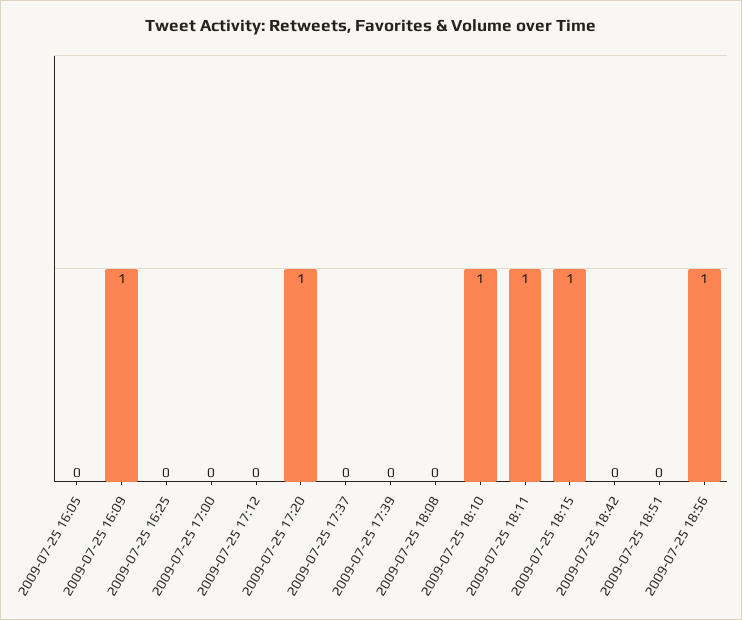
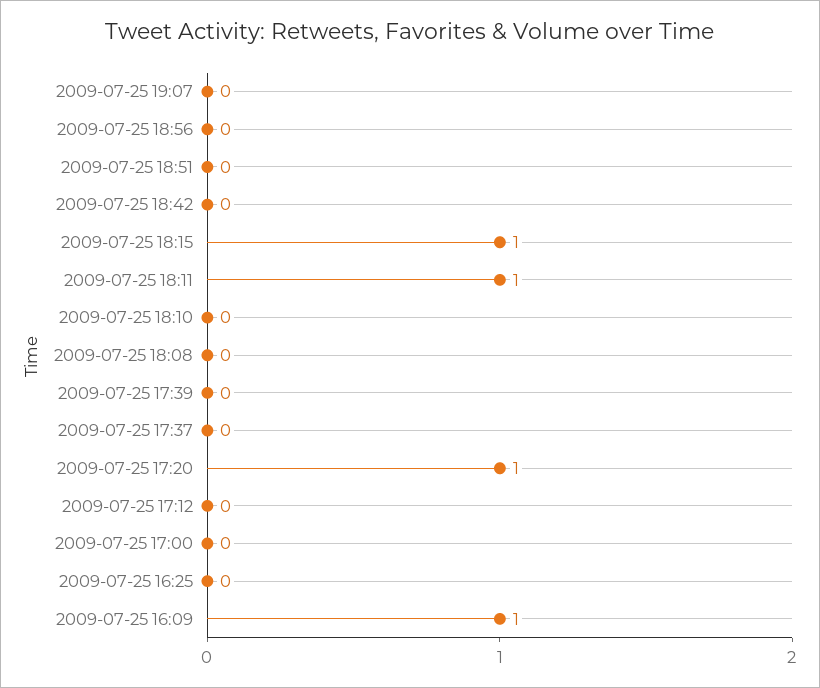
2009-07-25 16:05: 0 -> none
2009-07-25 18:10: 1 -> 0
2009-07-25 18:56: 1 -> 0
2009-07-25 19:07: none -> 0

